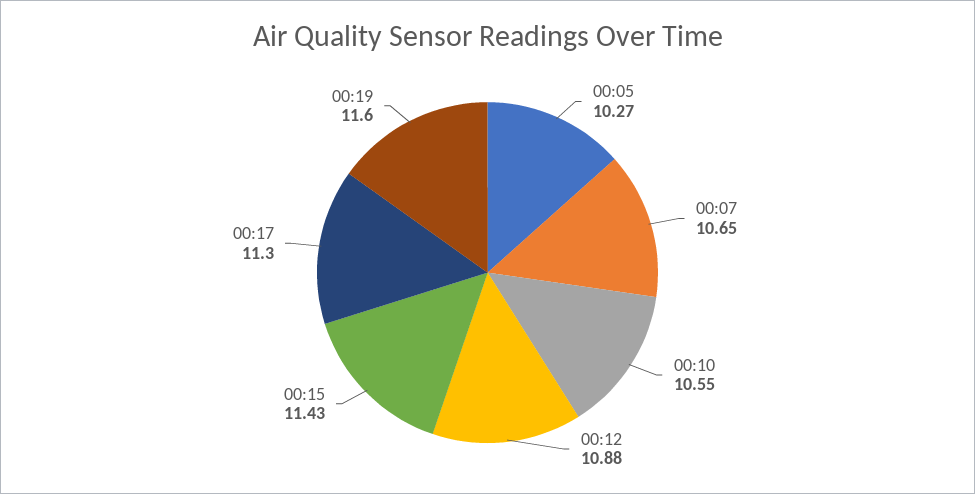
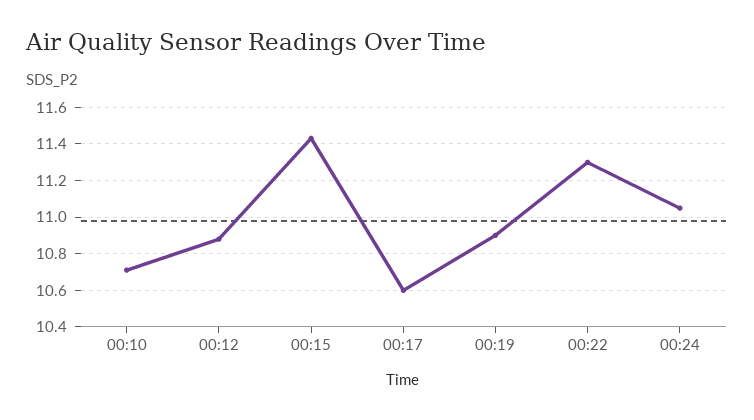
00:05: 10.27 -> none
00:07: 10.65 -> none
00:10: 10.55 -> 10.7
00:17: 11.3 -> 10.6
00:19: 11.6 -> 10.9
00:22: none -> 11.3
00:24: none -> 11.05

